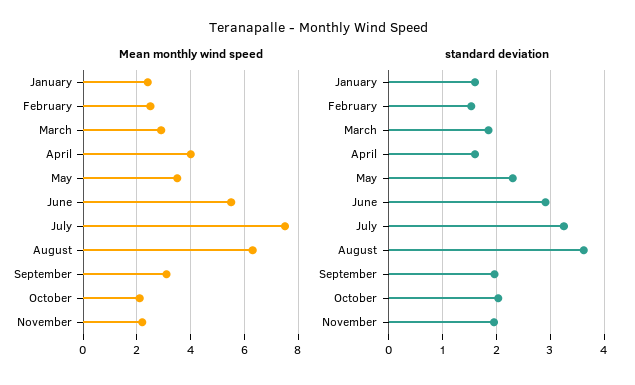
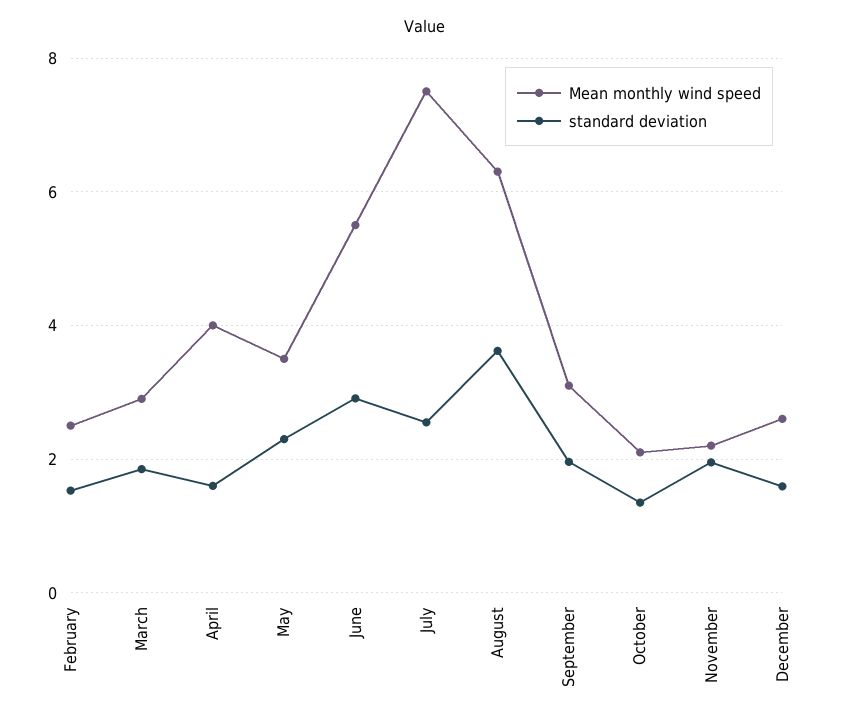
Mean monthly wind speed, January: 2.5 -> none
standard deviation, January: 1.6 -> none
standard deviation, July: 3.2 -> 2.6
standard deviation, October: 2 -> 1.4
Mean monthly wind speed, December: none -> 2.6
standard deviation, December: none -> 1.6

